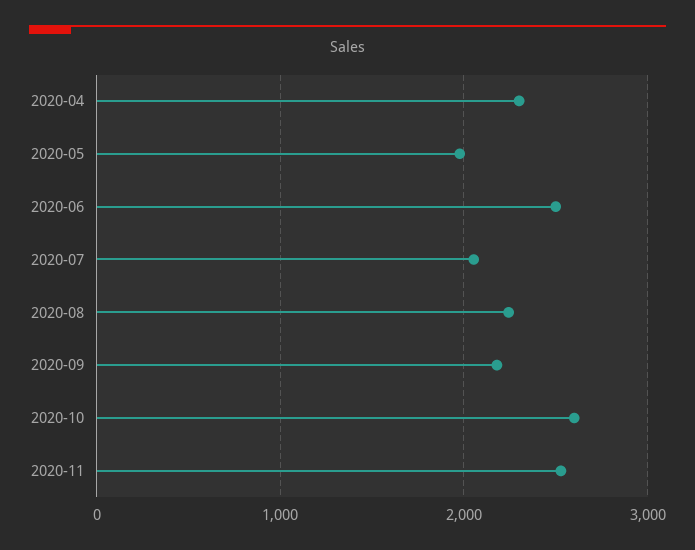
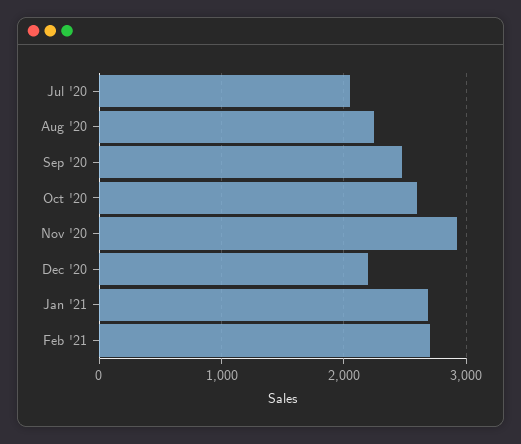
2020-04: 2300 -> none
2020-05: 2000 -> none
2020-06: 2500 -> none
2020-09: 2200 -> 2500
2020-11: 2500 -> 2900
Dec '20: none -> 2200
Jan '21: none -> 2700
Feb '21: none -> 2700

